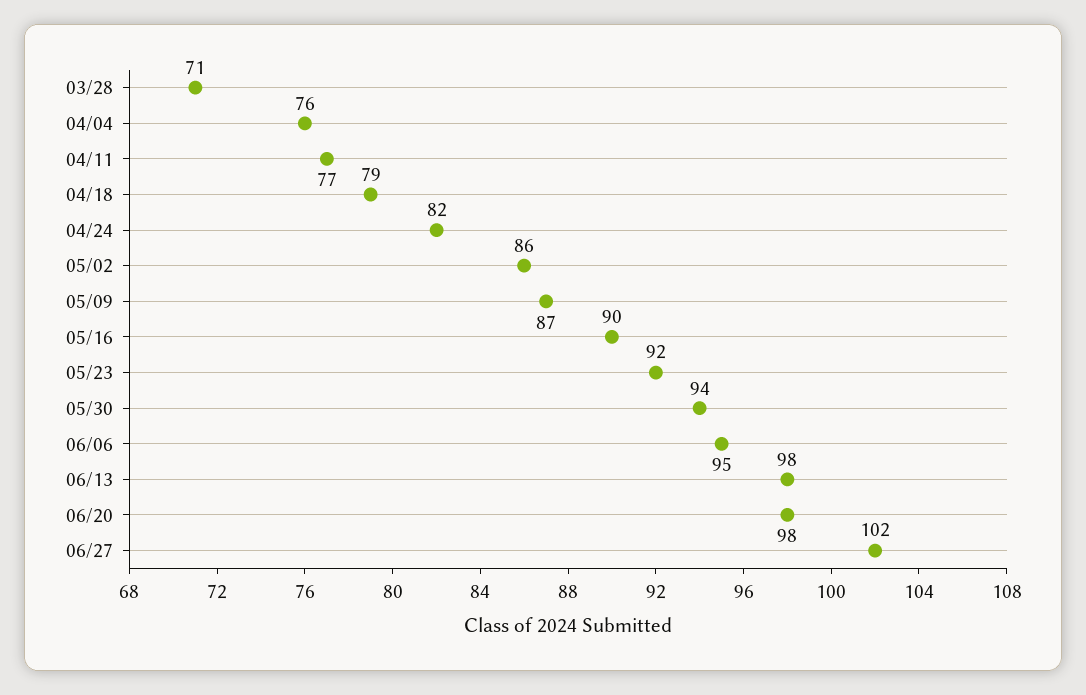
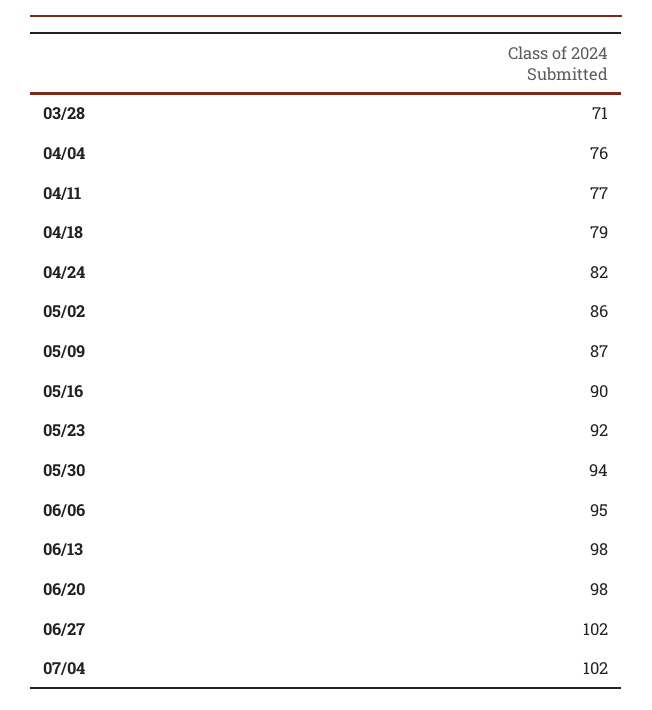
07/04: none -> 102

